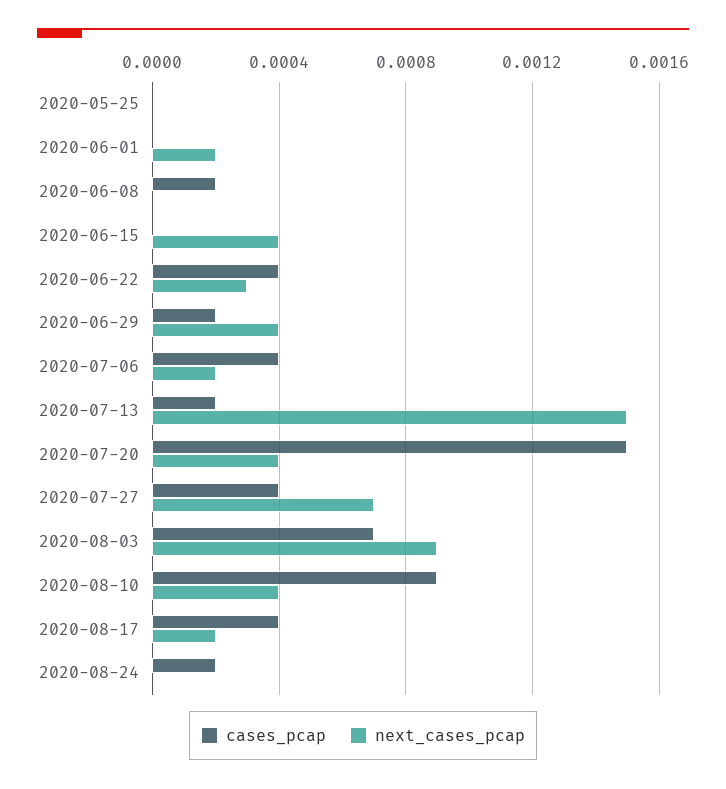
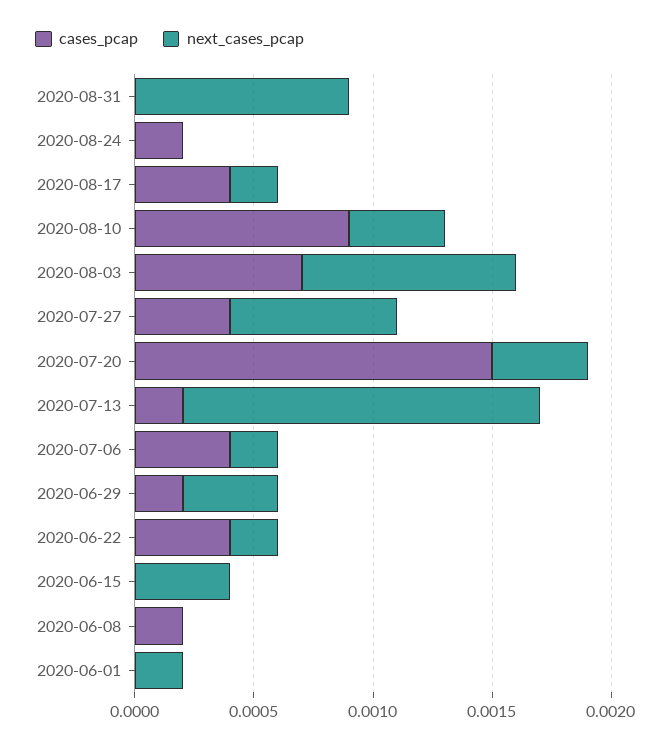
cases_pcap, 2020-05-25: 0 -> none
next_cases_pcap, 2020-05-25: 0 -> none
next_cases_pcap, 2020-06-22: 0.0003 -> 0.0002
cases_pcap, 2020-08-31: none -> 0
next_cases_pcap, 2020-08-31: none -> 0.0009

